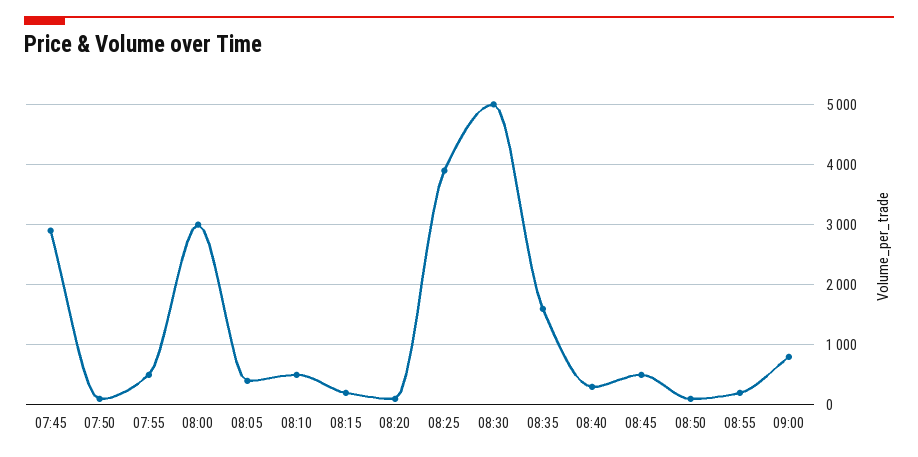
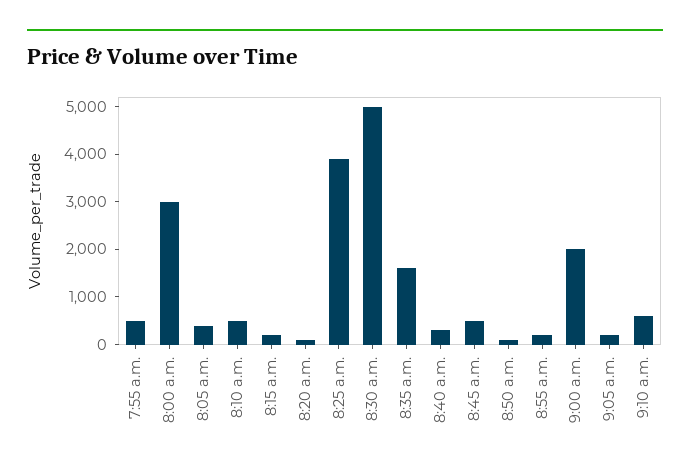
07:45: 2900 -> none
07:50: 100 -> none
09:00: 800 -> 2000
9:05 a.m.: none -> 200
9:10 a.m.: none -> 600

